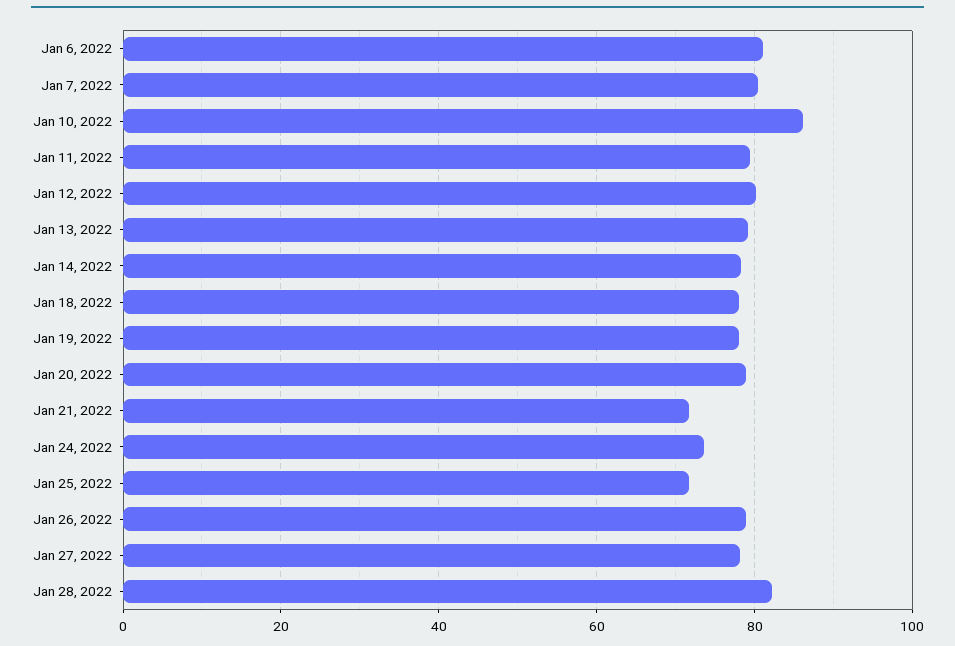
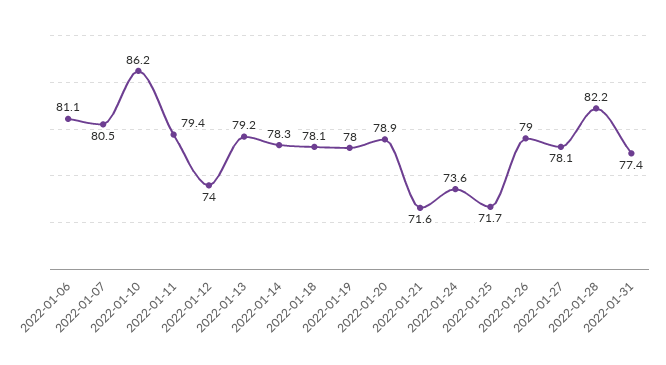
Jan 12, 2022: 80 -> 74
2022-01-31: none -> 77.4

